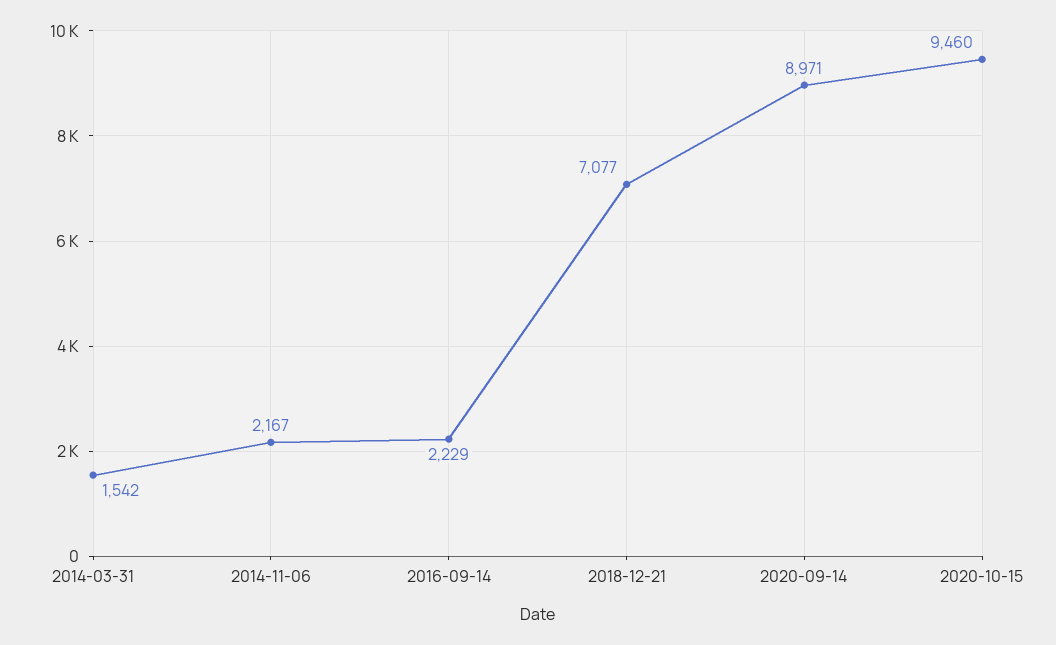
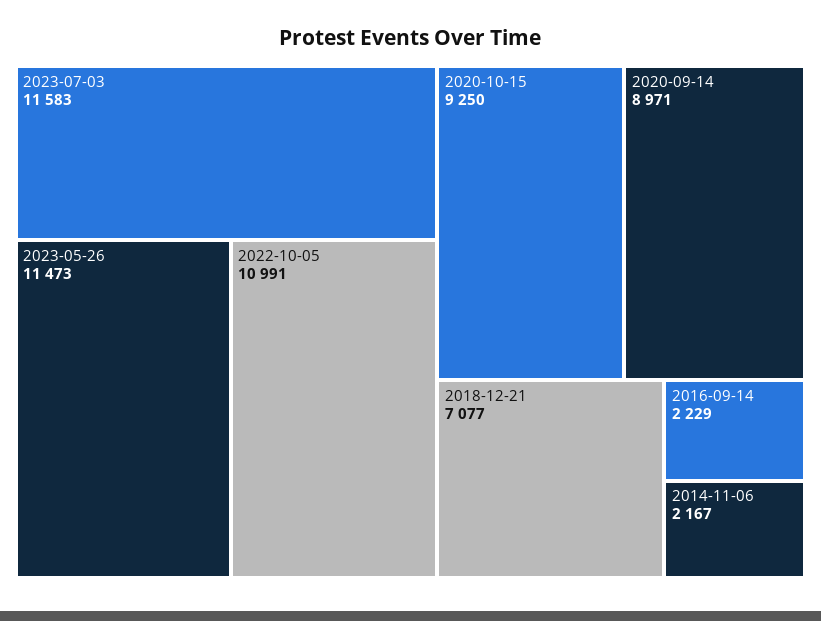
2014-03-31: 1542 -> none
2020-10-15: 9460 -> 9250
2023-07-03: none -> 11583
2023-05-26: none -> 11473
2022-10-05: none -> 10991

